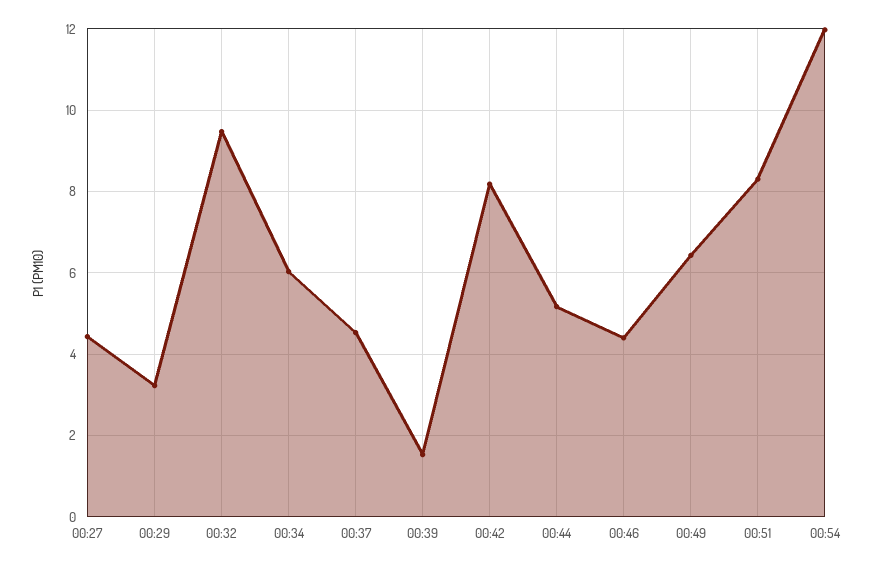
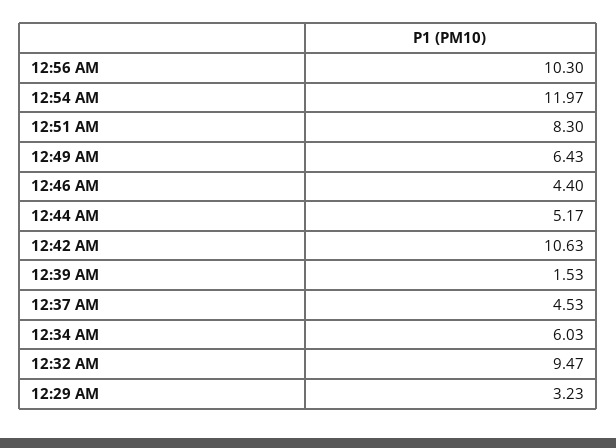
00:27: 4.4 -> none
00:42: 8.2 -> 10.63
12:56 AM: none -> 10.3

